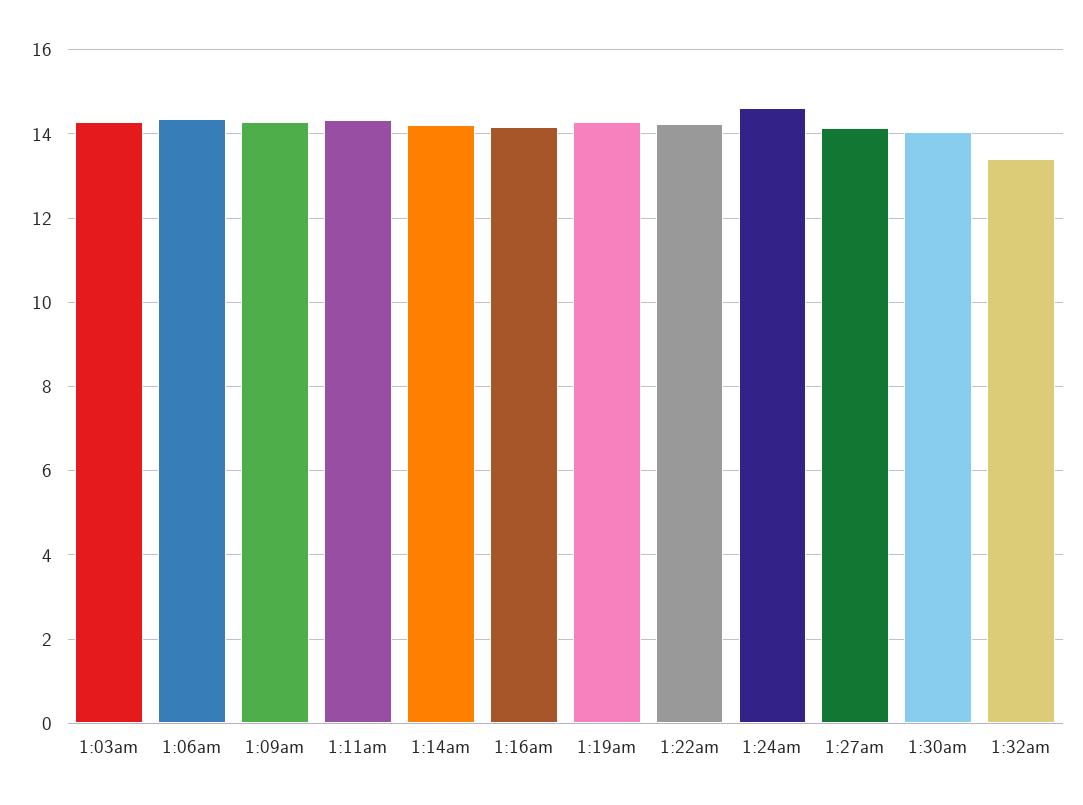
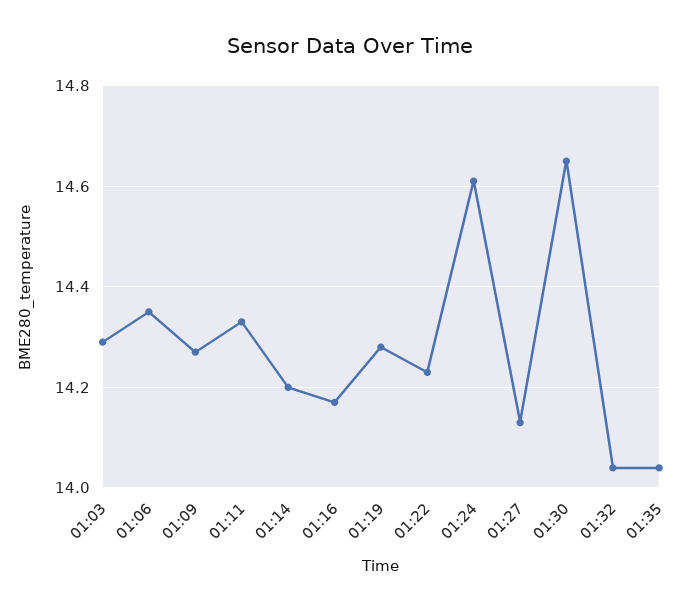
1:30am: 14 -> 14.65
1:32am: 13.4 -> 14.05
01:35: none -> 14.05

